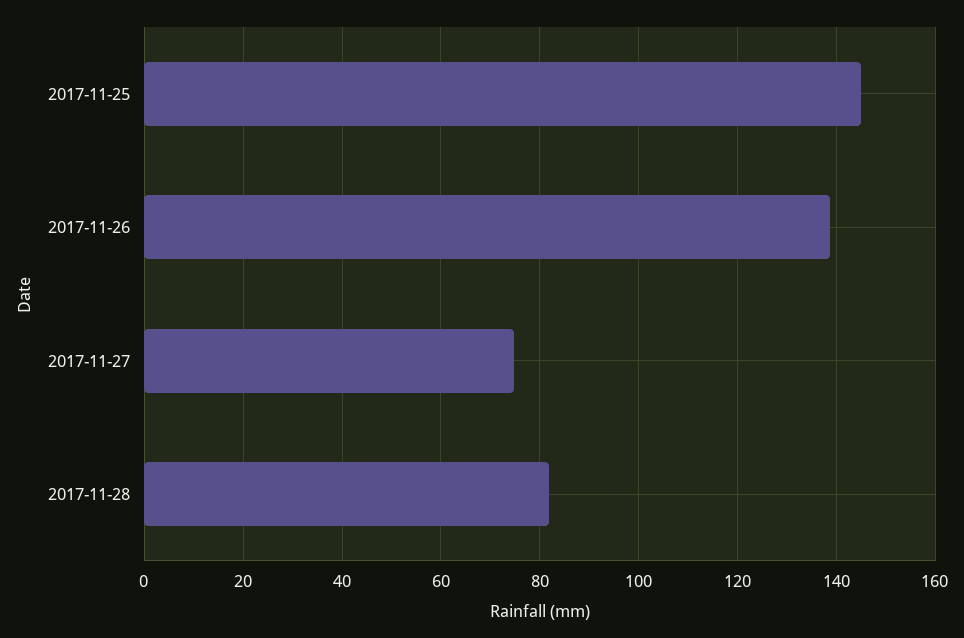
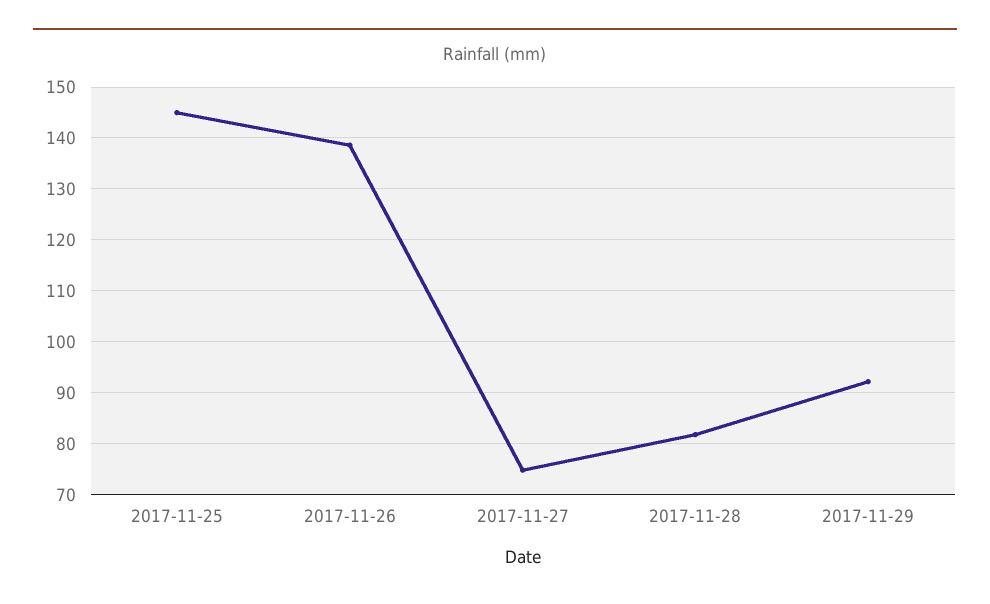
2017-11-29: none -> 92

